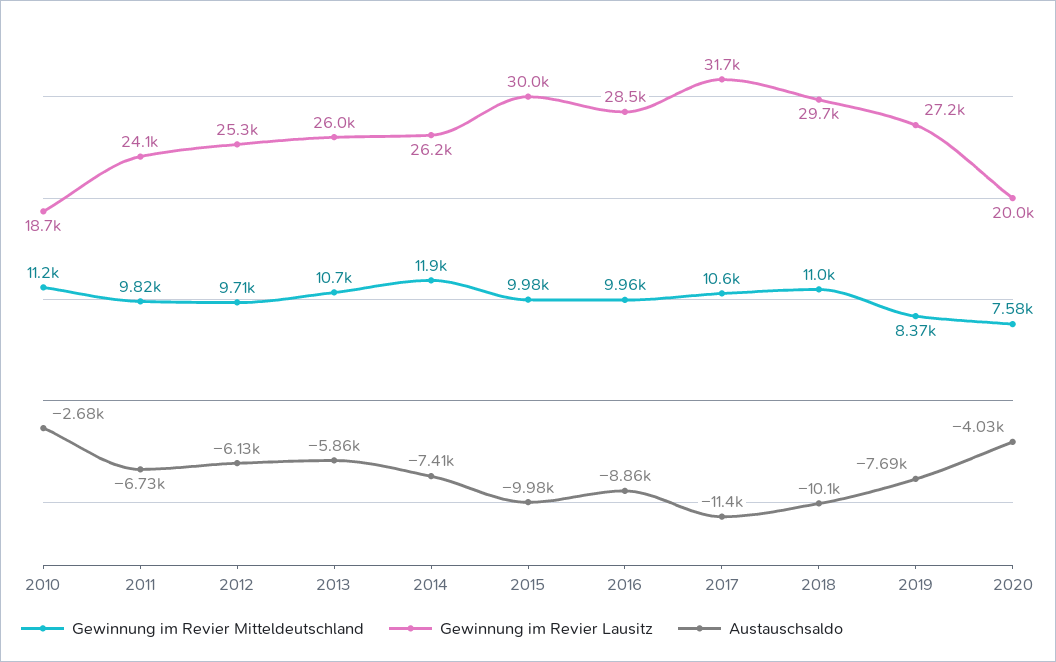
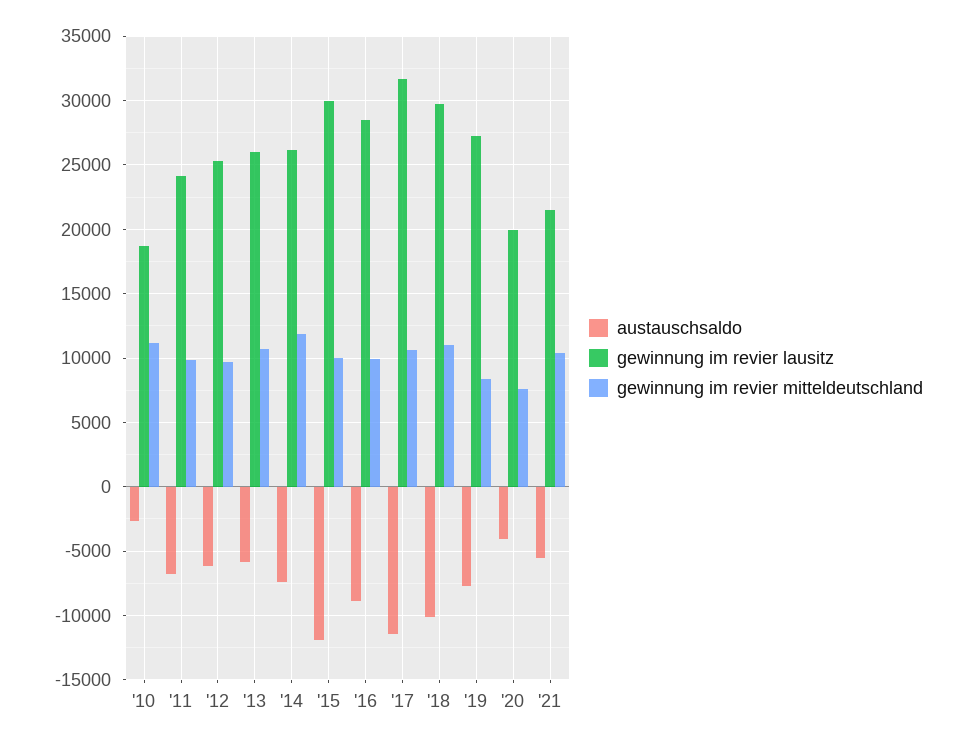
Austauschsaldo, 2015: -9980 -> -12000
Austauschsaldo, '21: none -> -5500
Gewinnung im Revier Lausitz, '21: none -> 21500
Gewinnung im Revier Mitteldeutschland, '21: none -> 10500

